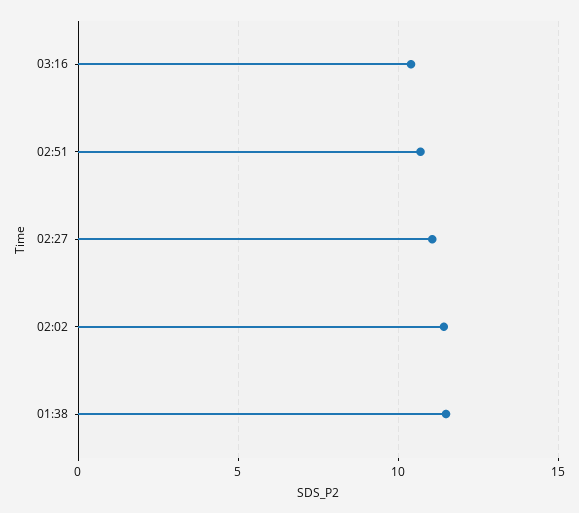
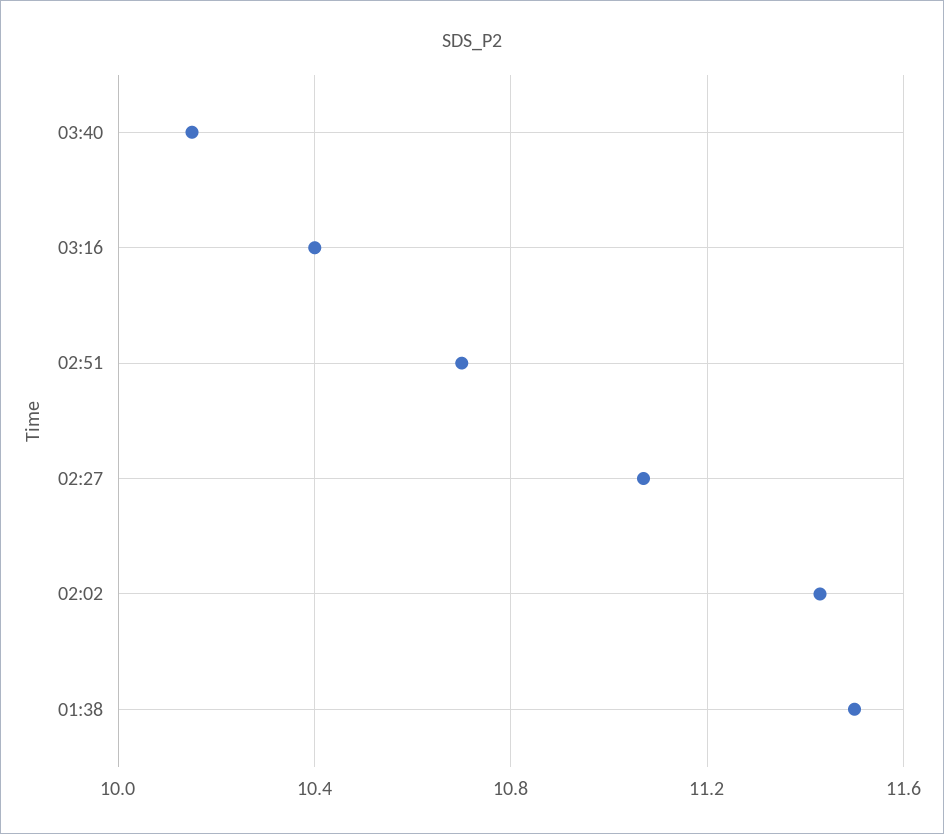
03:40: none -> 10.15

